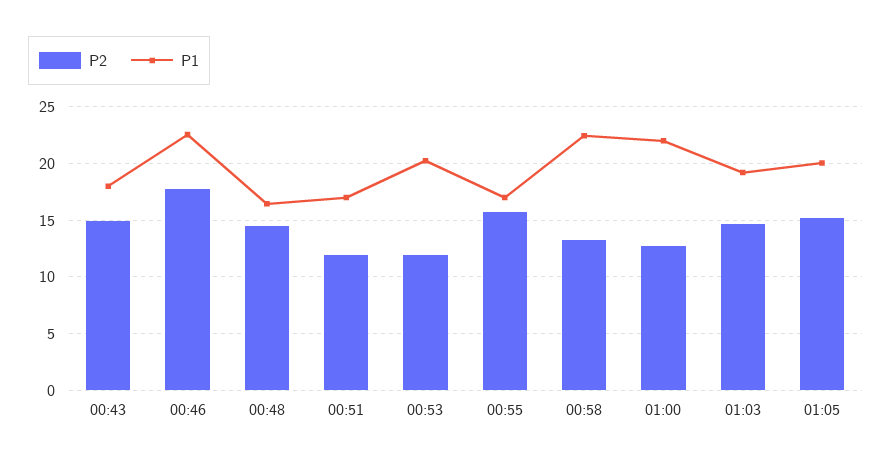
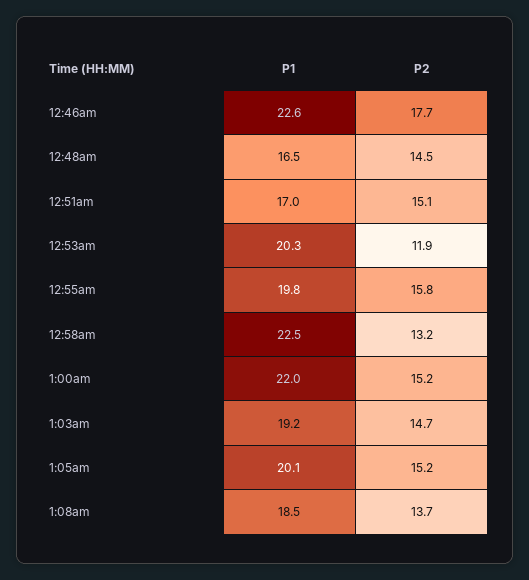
P2, 00:43: 15 -> none
P1, 00:43: 18 -> none
P2, 00:51: 12 -> 15.1
P1, 00:55: 17 -> 19.8
P2, 01:00: 13 -> 15.2
P1, 1:08am: none -> 18.5
P2, 1:08am: none -> 13.7

